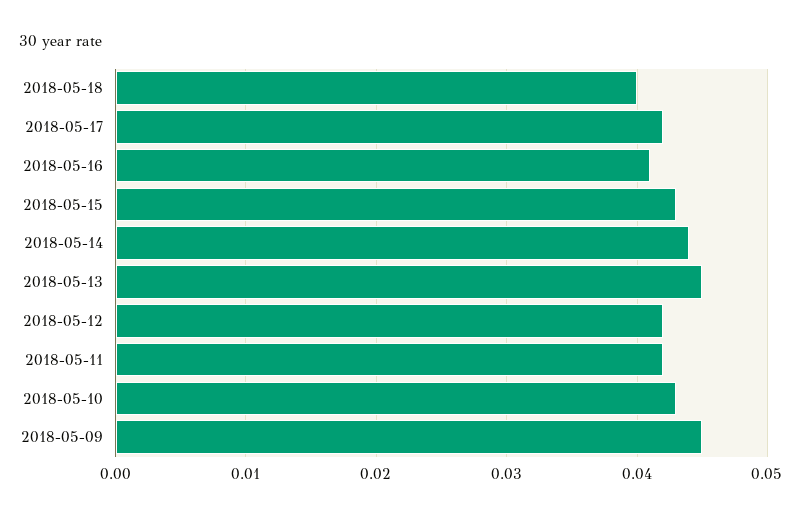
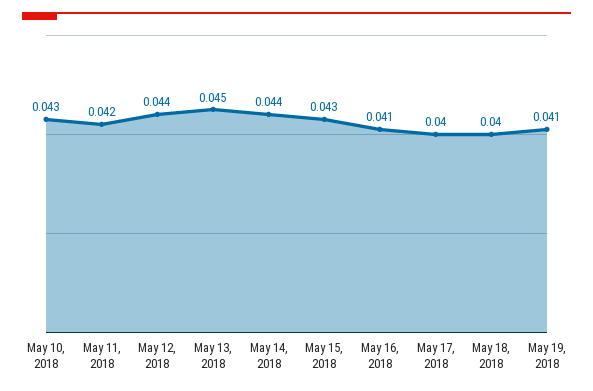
2018-05-17: 0.042 -> 0.04
2018-05-12: 0.042 -> 0.044
2018-05-09: 0.045 -> none
May 19, 2018: none -> 0.041

